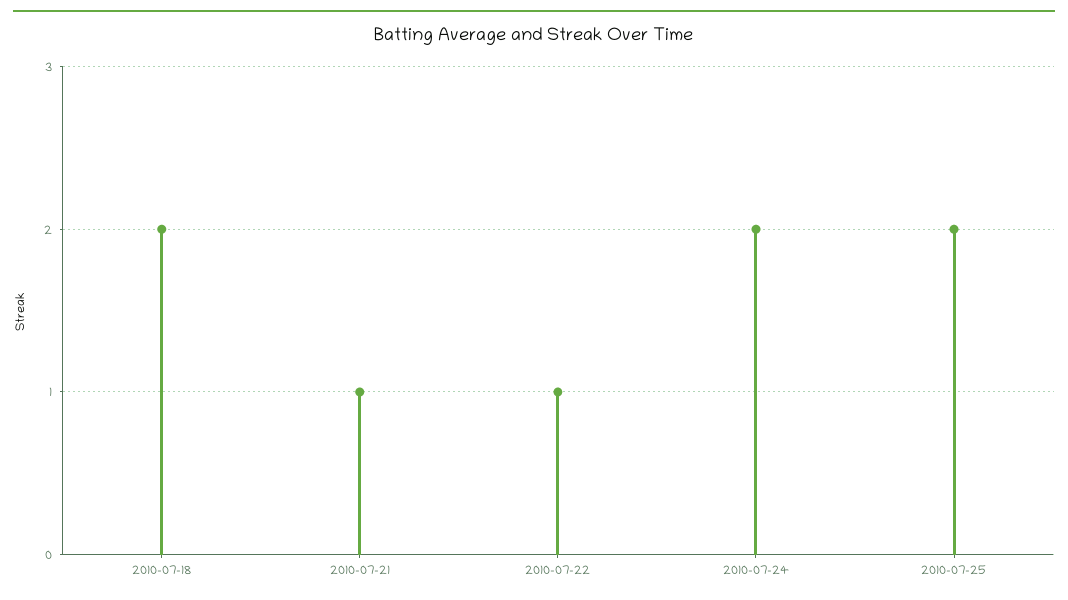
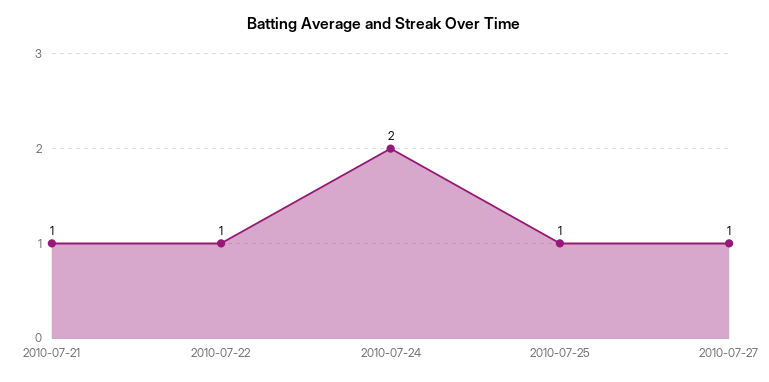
2010-07-18: 2 -> none
2010-07-25: 2 -> 1
2010-07-27: none -> 1

